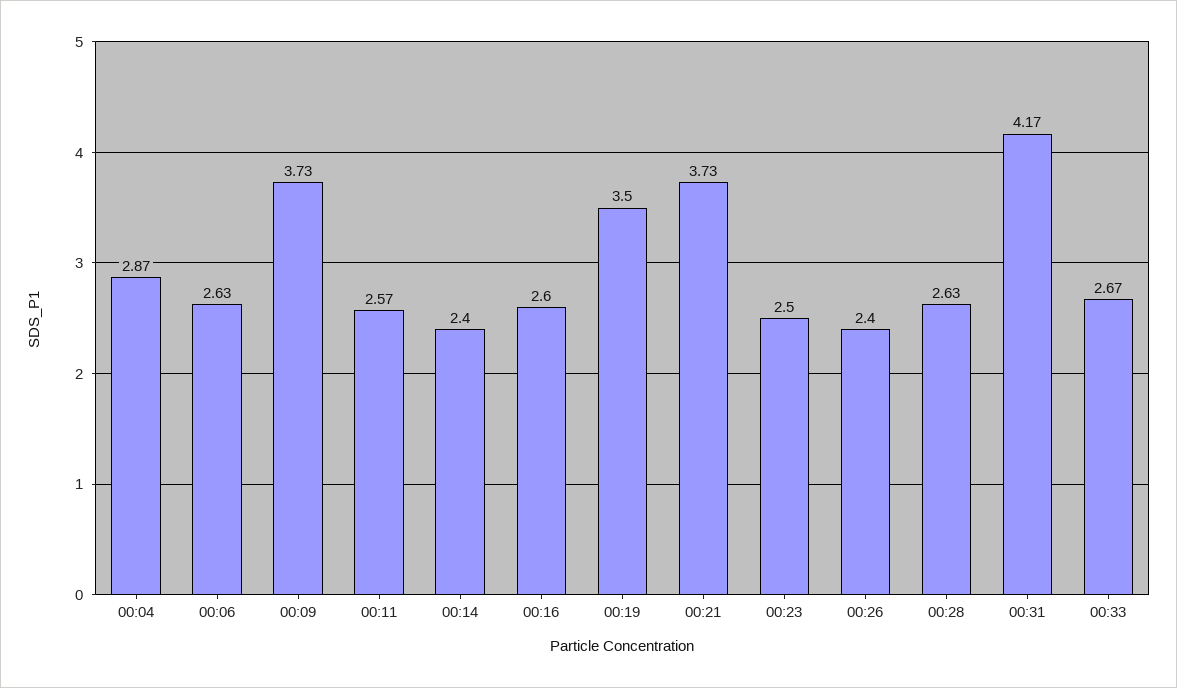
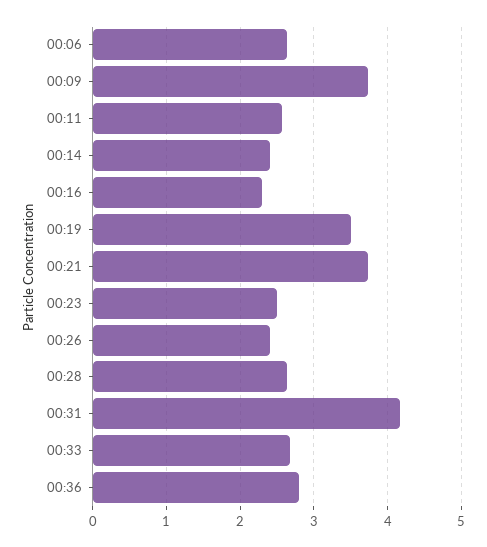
00:04: 2.87 -> none
00:16: 2.6 -> 2.3
00:36: none -> 2.8

